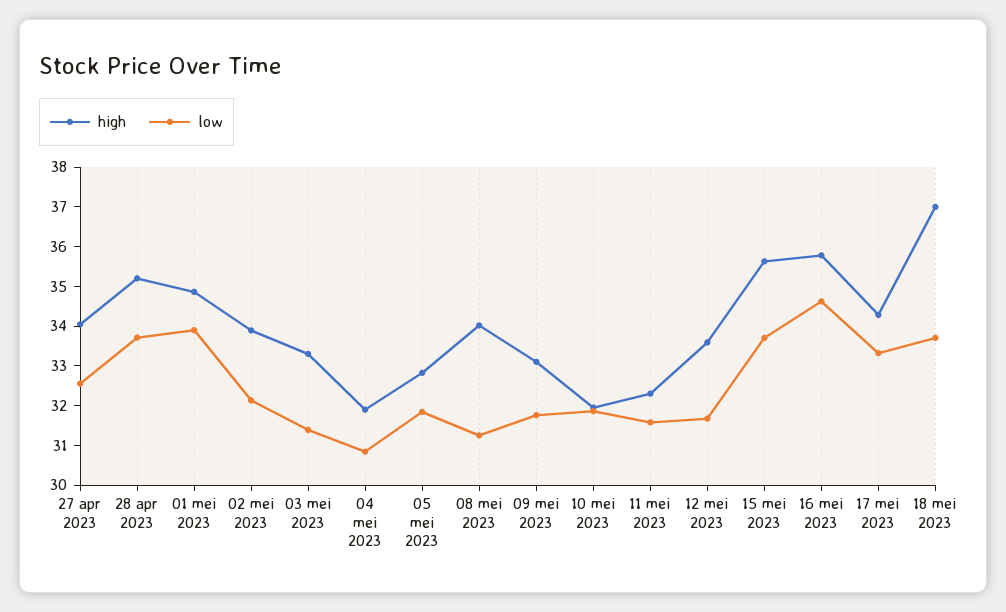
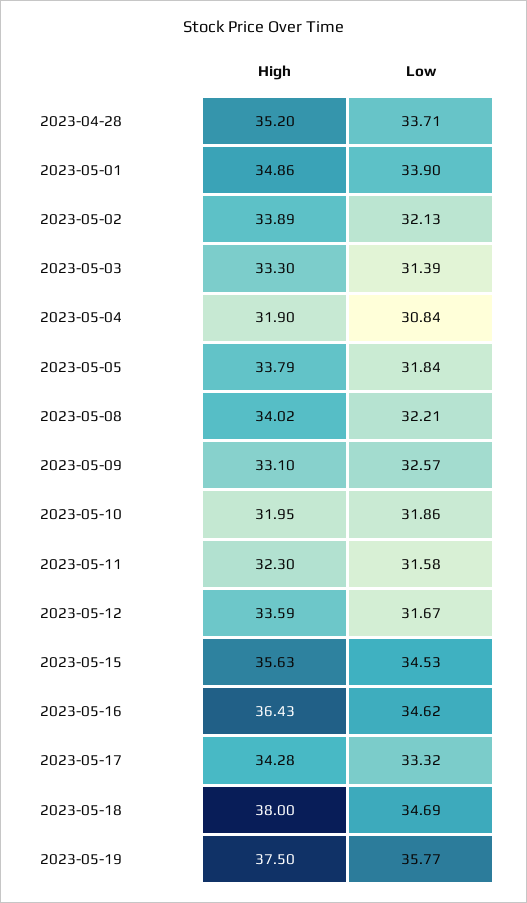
high, 27 apr 2023: 34 -> none
low, 27 apr 2023: 32.5 -> none
high, 05 mei 2023: 32.75 -> 33.79
low, 08 mei 2023: 31.25 -> 32.21
low, 09 mei 2023: 31.75 -> 32.57
low, 15 mei 2023: 33.75 -> 34.53
high, 16 mei 2023: 35.75 -> 36.43
high, 18 mei 2023: 37 -> 38
low, 18 mei 2023: 33.75 -> 34.69
high, 2023-05-19: none -> 37.5
low, 2023-05-19: none -> 35.77

